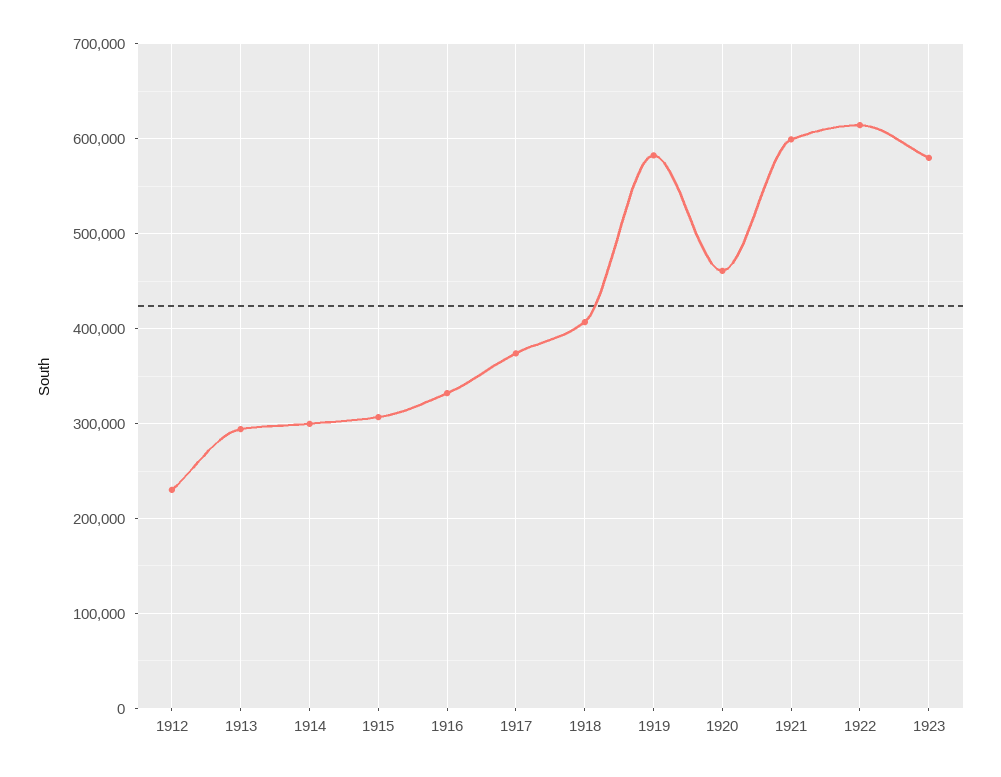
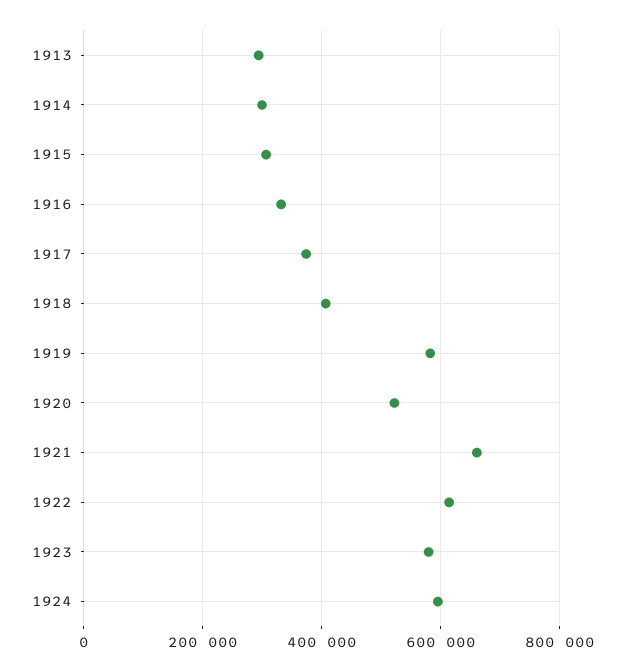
1912: 230000 -> none
1920: 460000 -> 520000
1921: 600000 -> 660000
1924: none -> 600000

